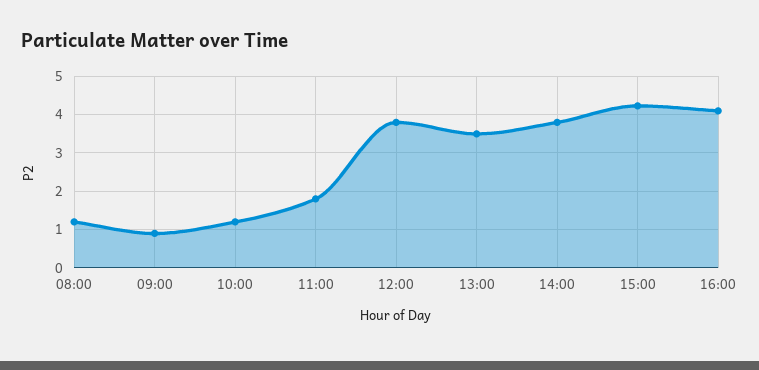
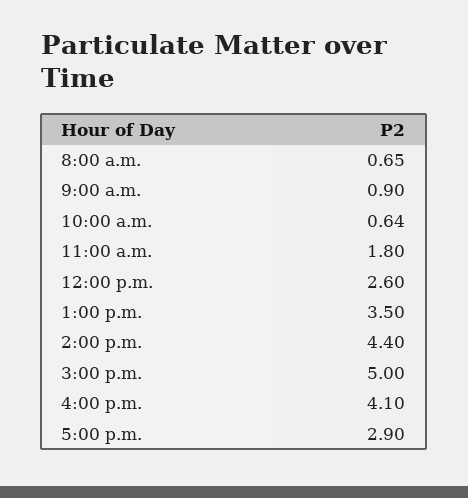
08:00: 1.2 -> 0.65
10:00: 1.2 -> 0.64
12:00: 3.8 -> 2.6
14:00: 3.8 -> 4.4
15:00: 4.2 -> 5
5:00 p.m.: none -> 2.9

